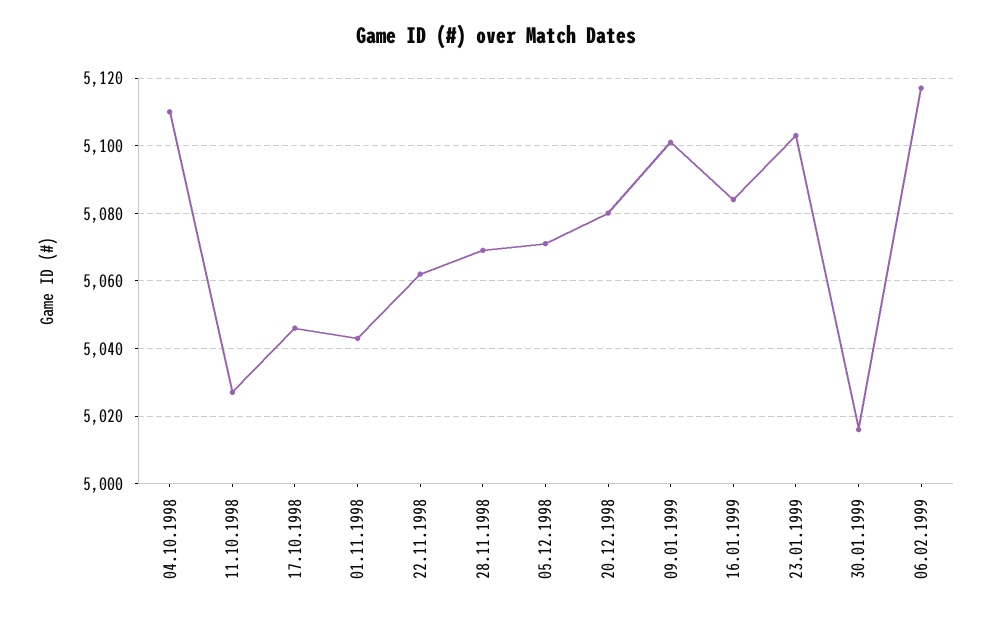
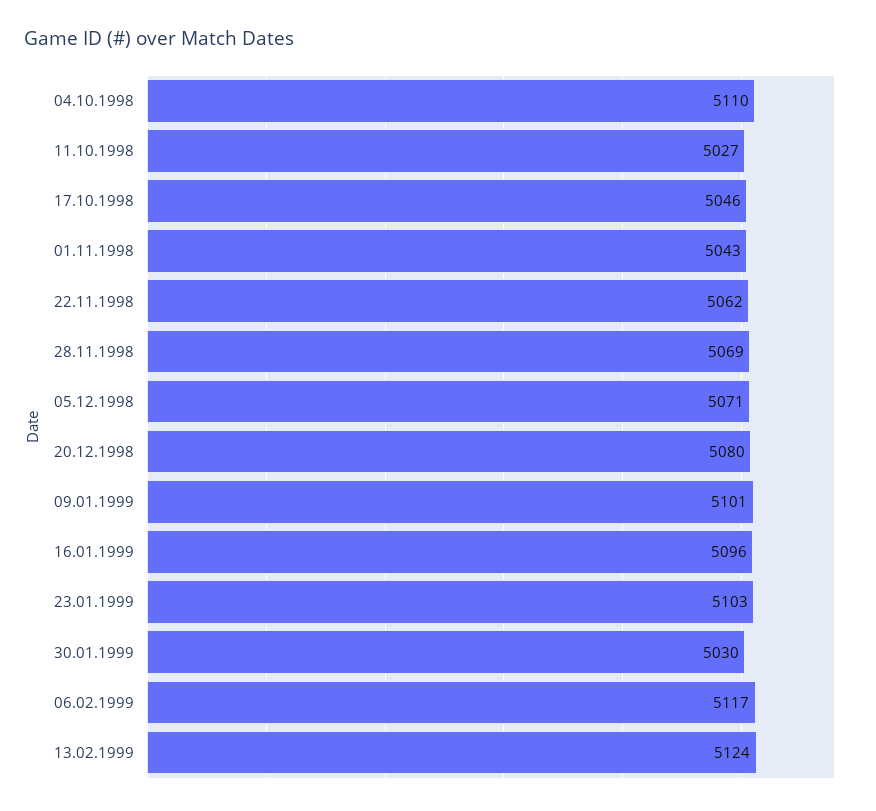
16.01.1999: 5085 -> 5096
30.01.1999: 5015 -> 5030
13.02.1999: none -> 5124

